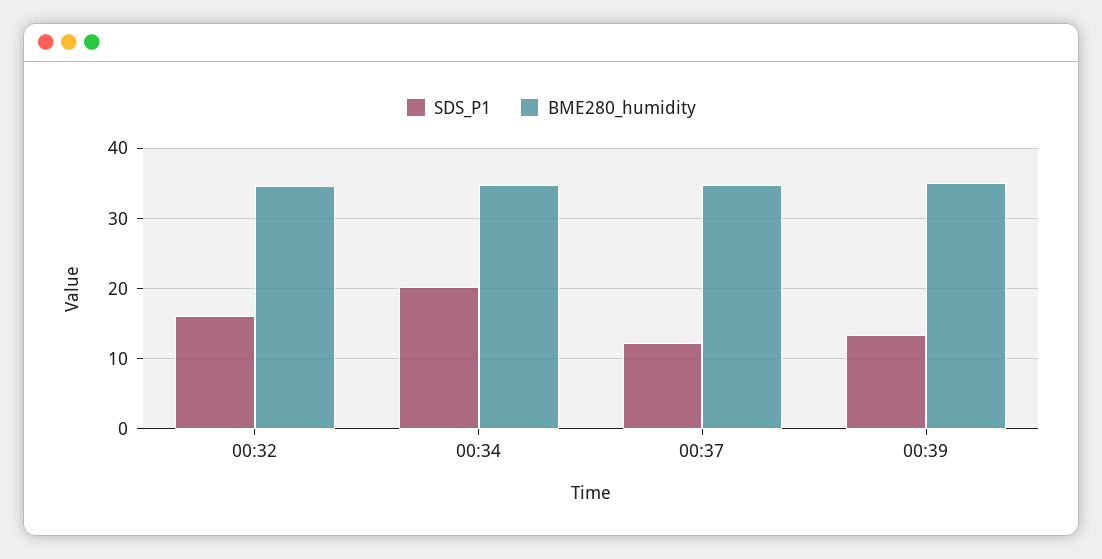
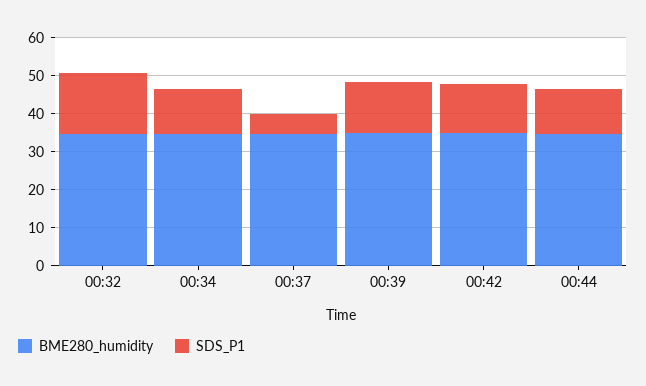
SDS_P1, 00:34: 20 -> 12.5
SDS_P1, 00:37: 12 -> 5
BME280_humidity, 00:42: none -> 35
SDS_P1, 00:42: none -> 12.5
BME280_humidity, 00:44: none -> 35
SDS_P1, 00:44: none -> 12.5

